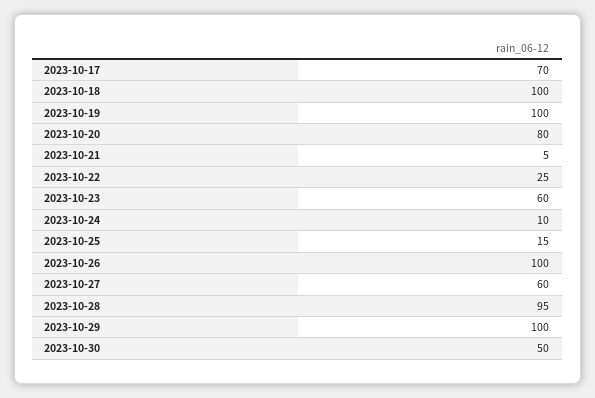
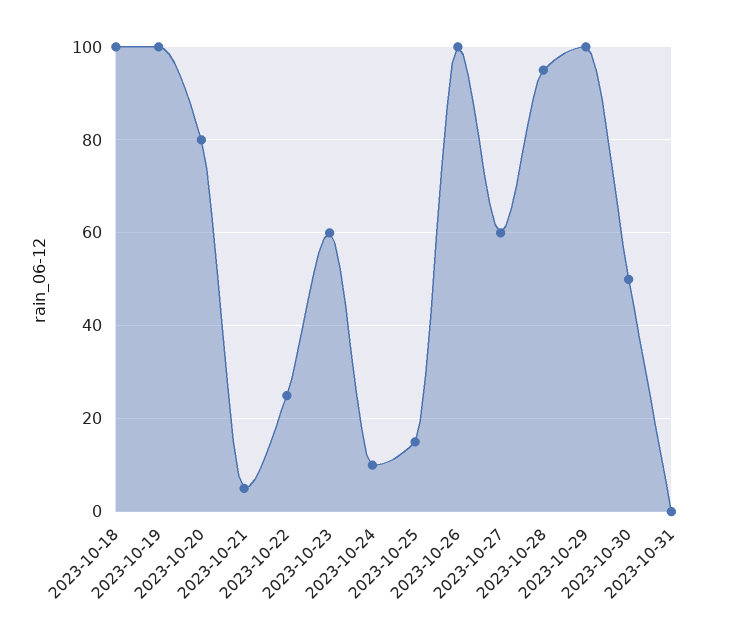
2023-10-17: 70 -> none
2023-10-31: none -> 0

